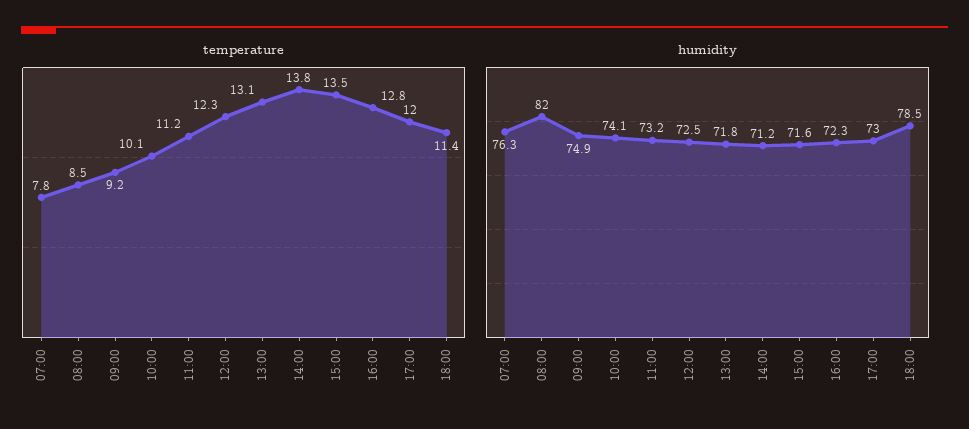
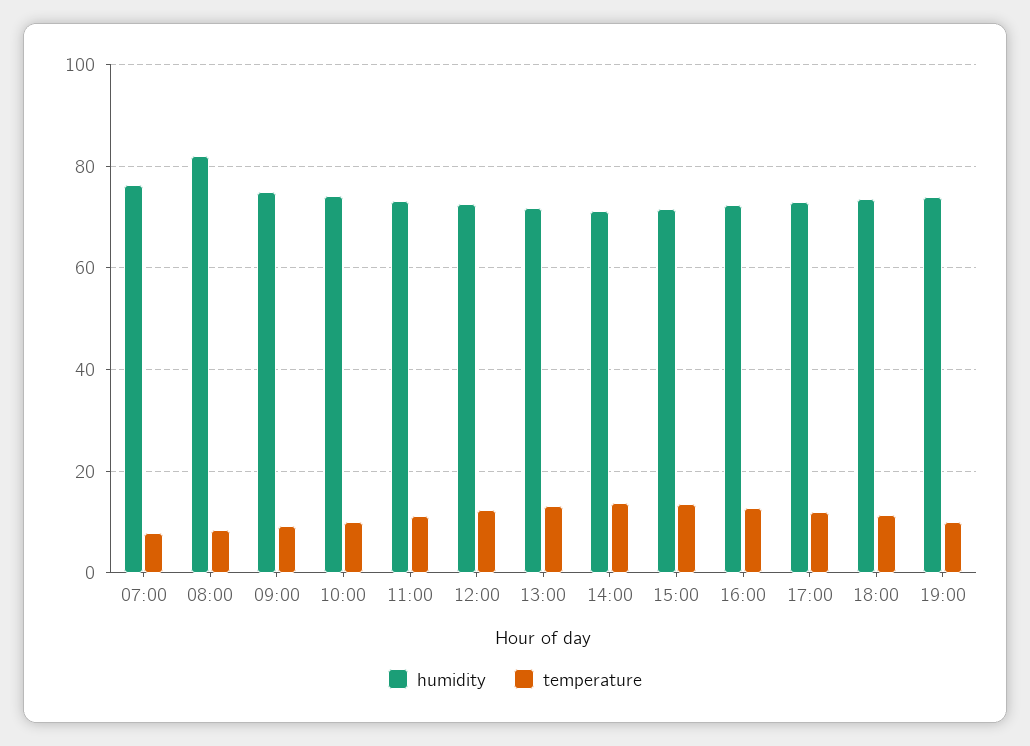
humidity, 18:00: 78.5 -> 74
humidity, 19:00: none -> 74
temperature, 19:00: none -> 10

